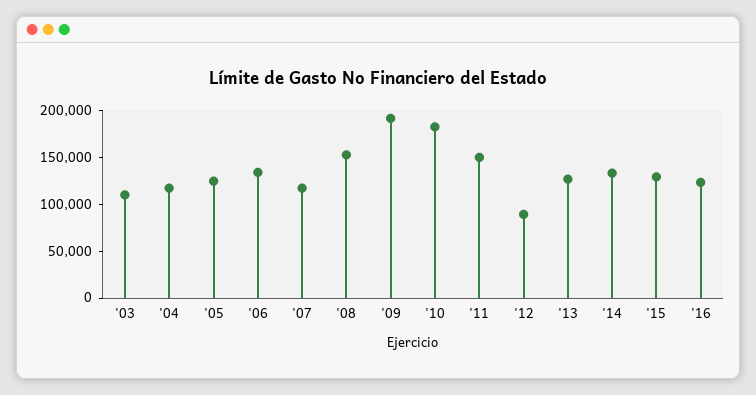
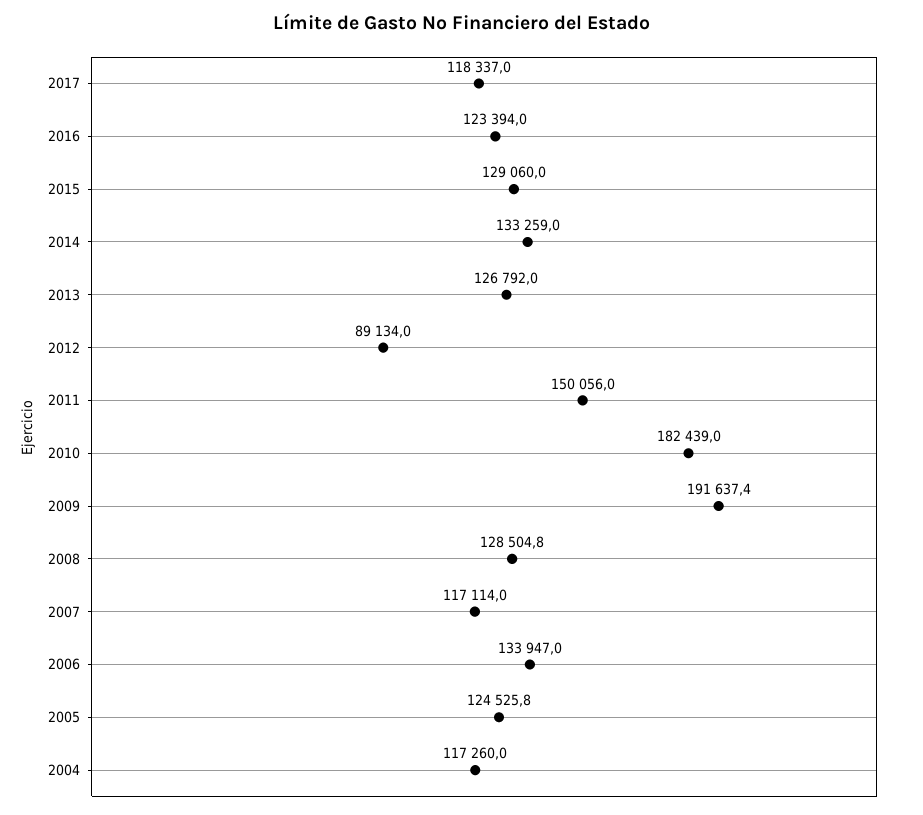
'03: 110000 -> none
'08: 150000 -> 128504.8
2017: none -> 118337

